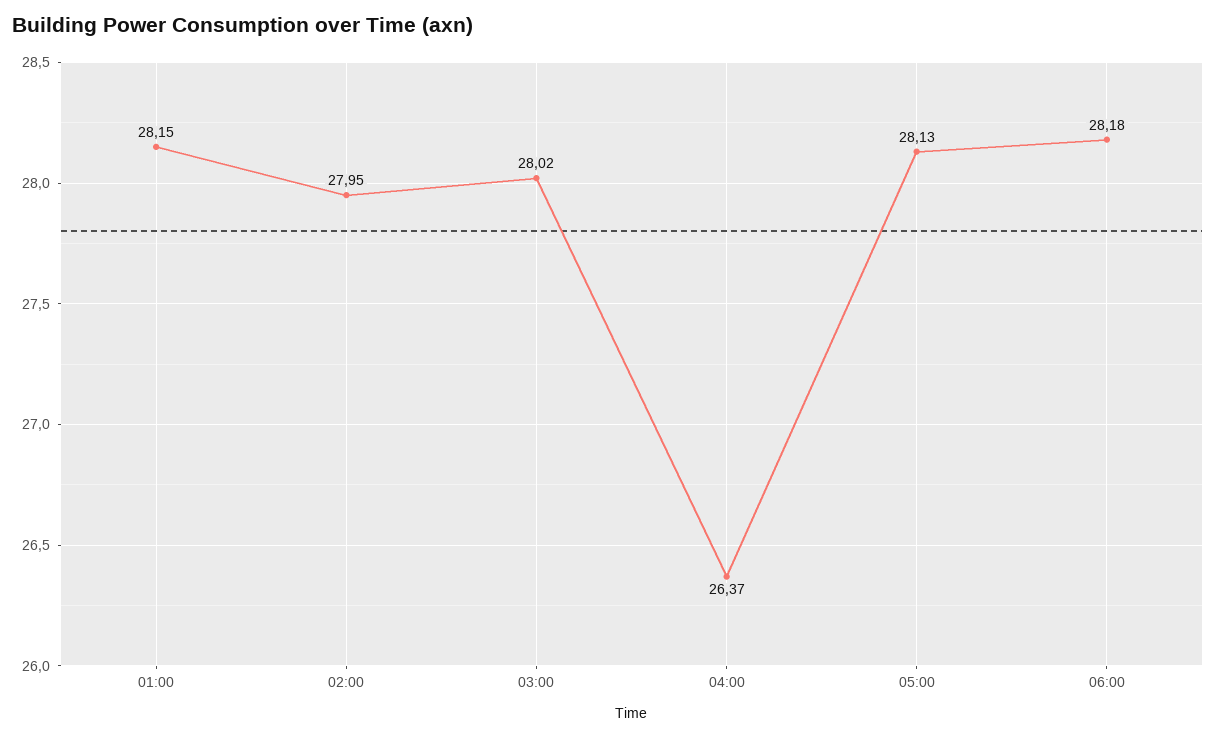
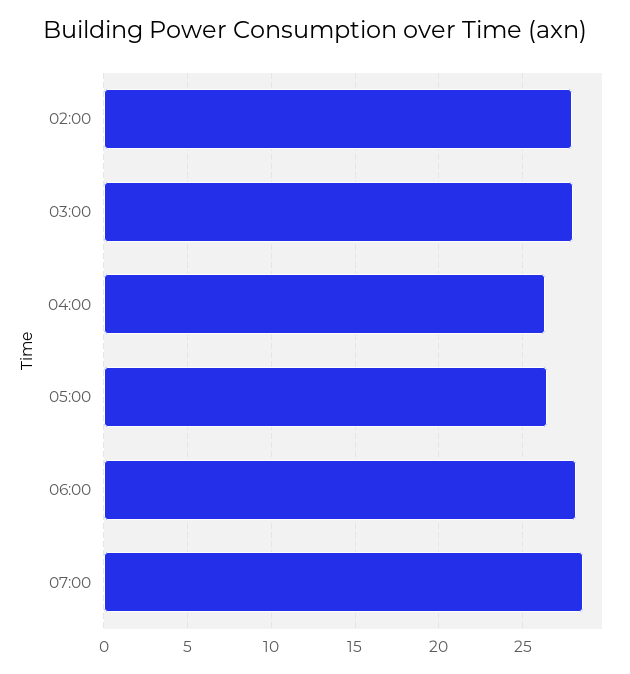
01:00: 28.15 -> none
05:00: 28.13 -> 26.5
07:00: none -> 28.5

